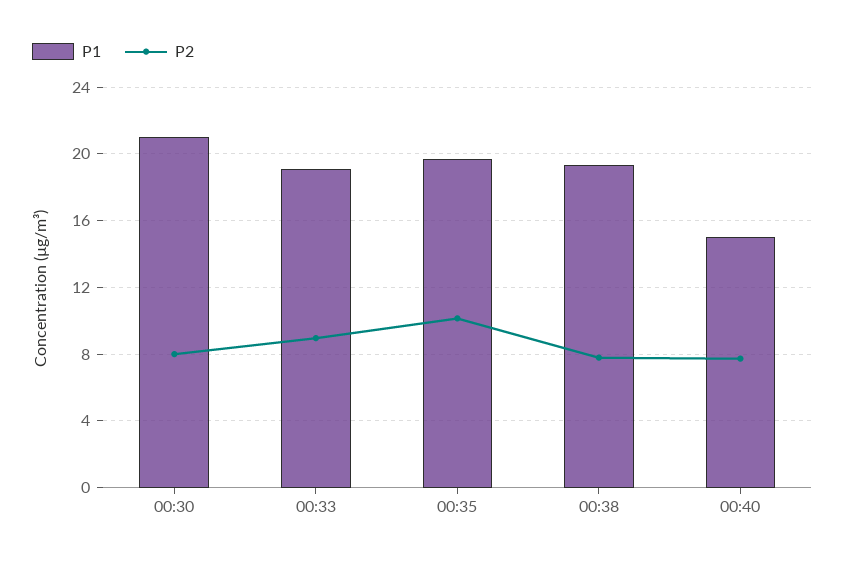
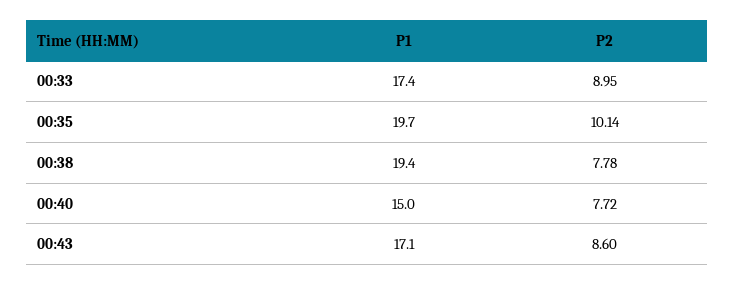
P1, 00:30: 21 -> none
P2, 00:30: 8 -> none
P1, 00:33: 19 -> 17.4
P1, 00:43: none -> 17.1
P2, 00:43: none -> 8.6

